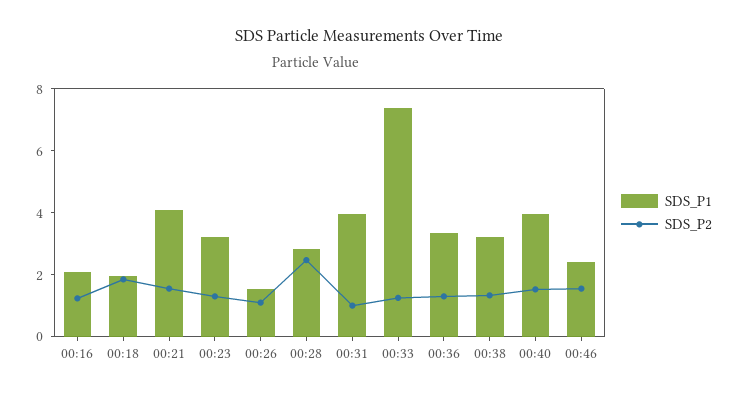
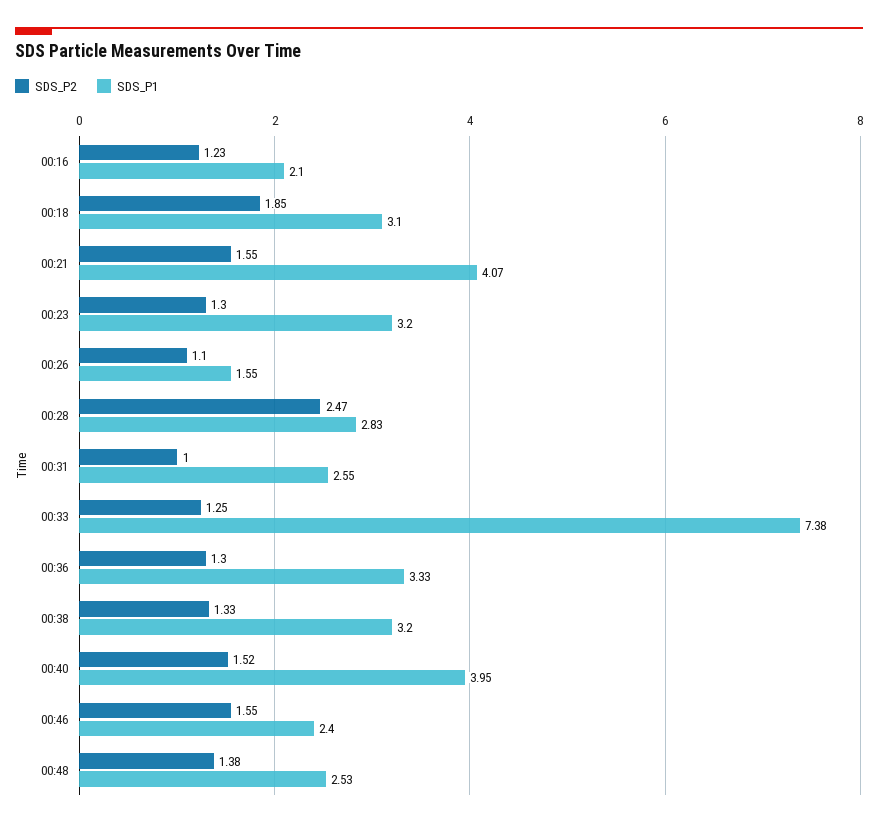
SDS_P1, 00:18: 2 -> 3.1
SDS_P1, 00:31: 4 -> 2.55
SDS_P2, 00:48: none -> 1.38
SDS_P1, 00:48: none -> 2.53

